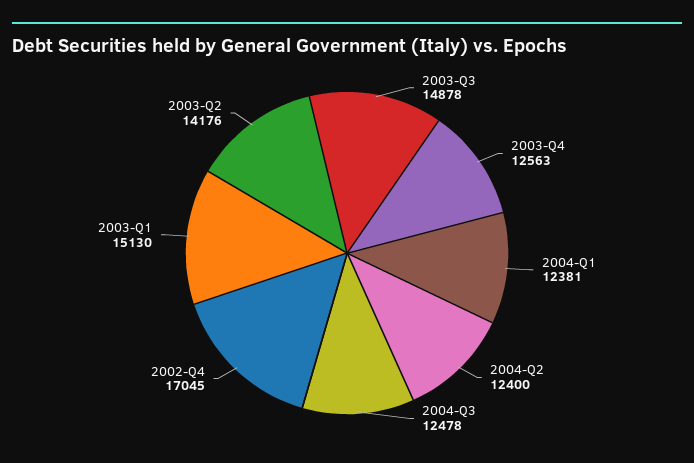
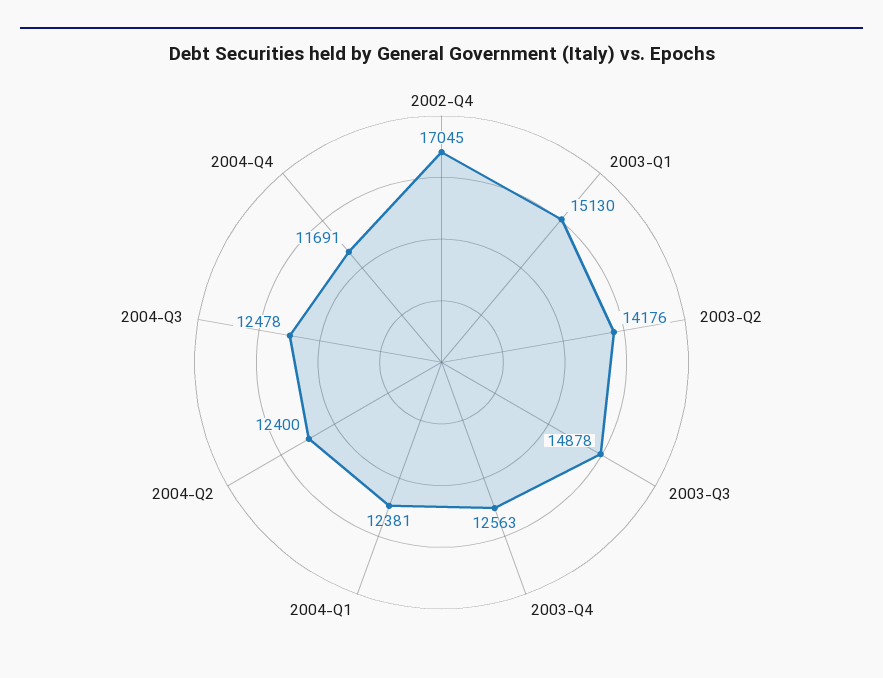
2004-Q4: none -> 11691

